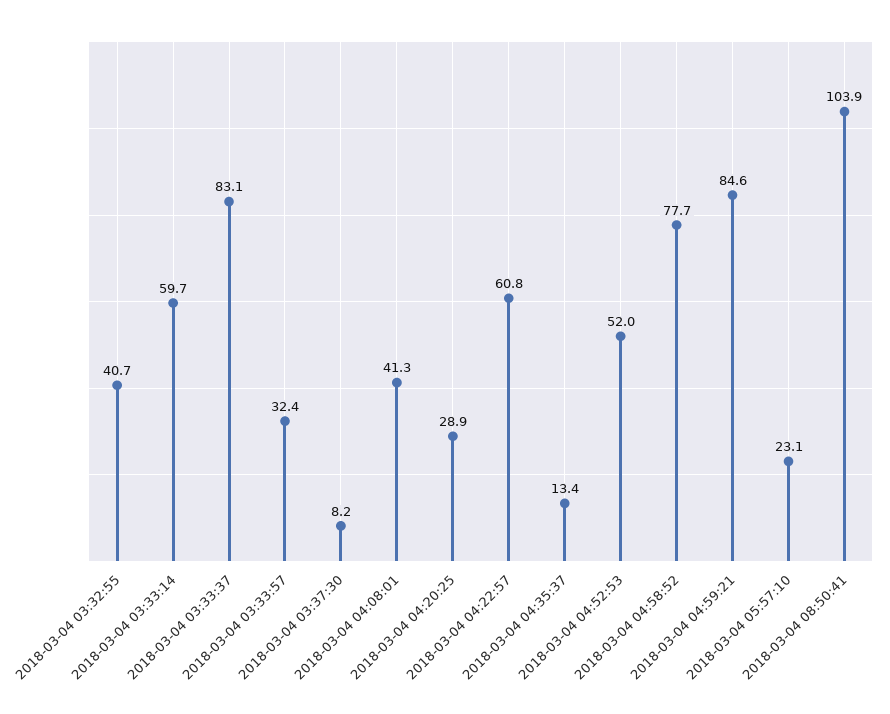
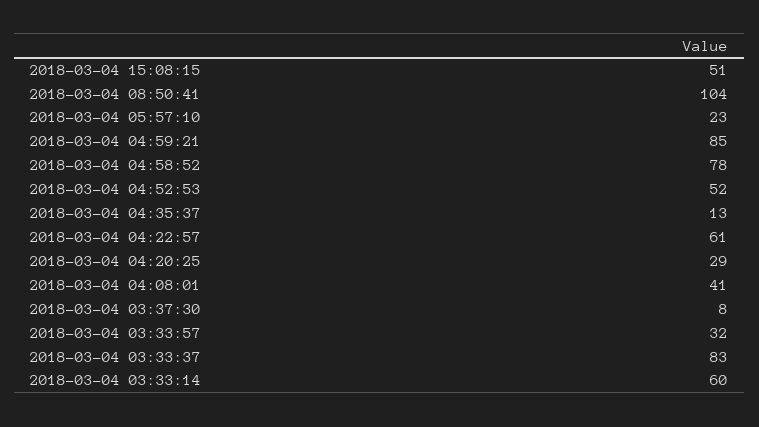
2018-03-04 03:32:55: 40.7 -> none
2018-03-04 15:08:15: none -> 51

